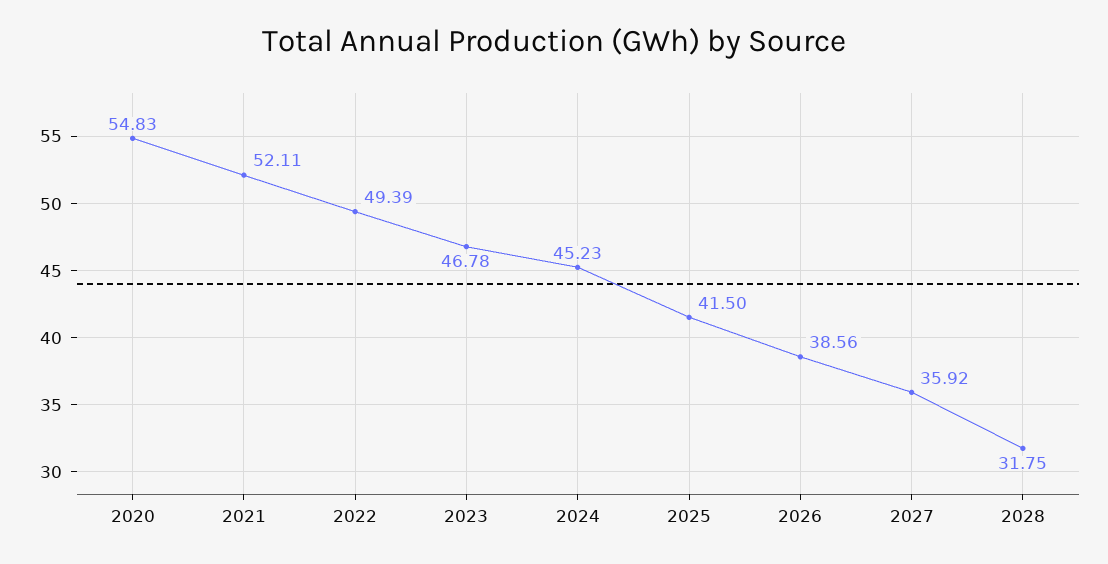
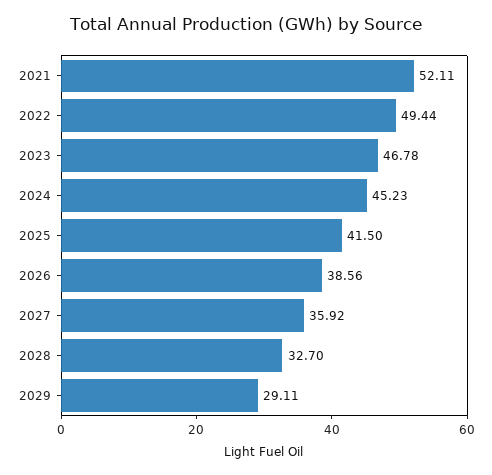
2020: 54.83 -> none
2022: 49.39 -> 49.44
2028: 31.75 -> 32.7
2029: none -> 29.11

